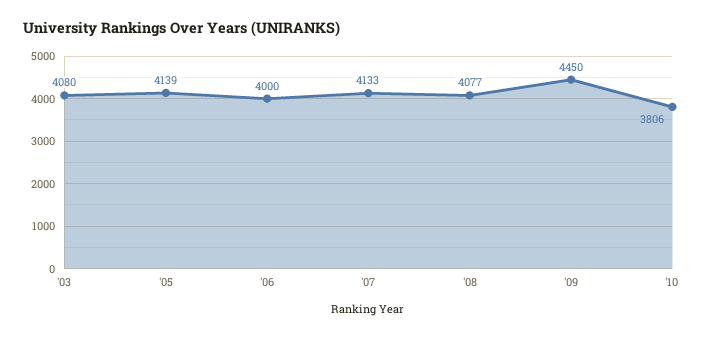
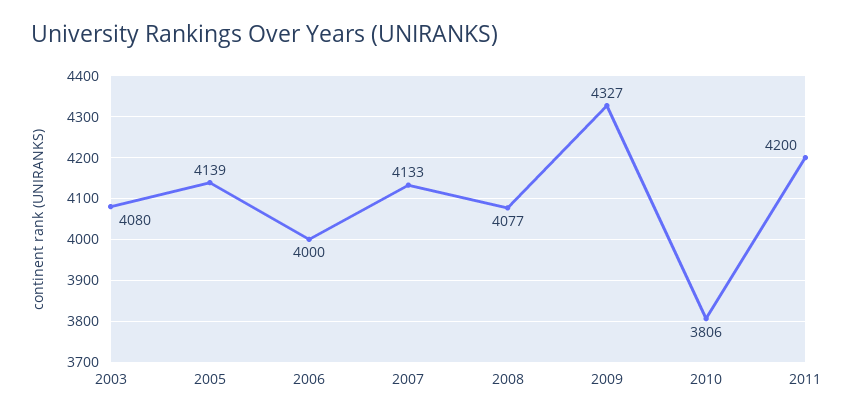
'09: 4450 -> 4327
2011: none -> 4200

